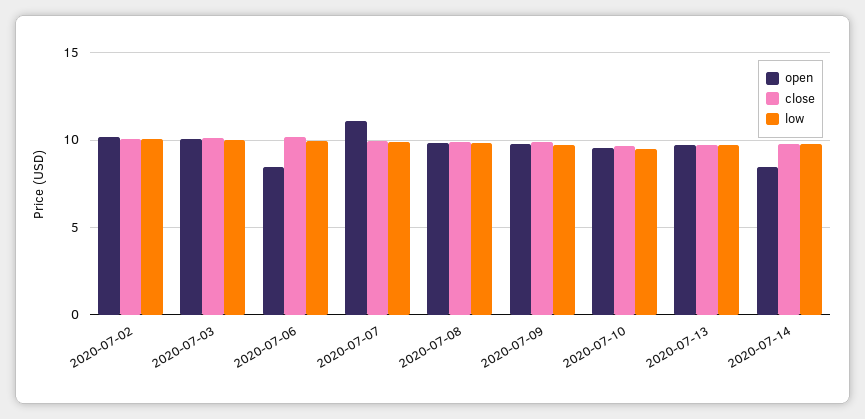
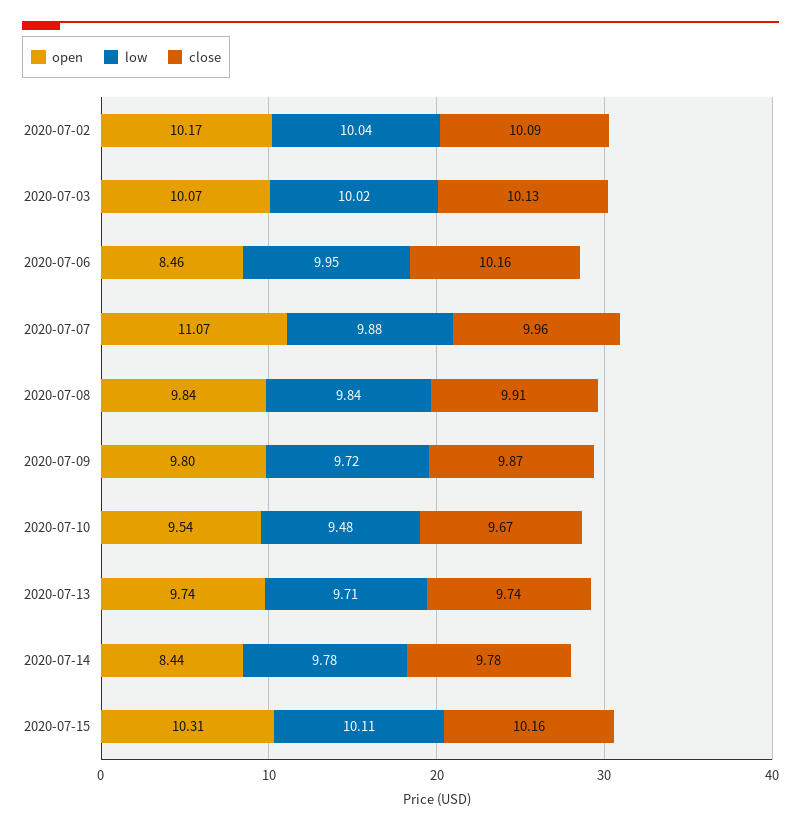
open, 2020-07-15: none -> 10.31
low, 2020-07-15: none -> 10.11
close, 2020-07-15: none -> 10.16

